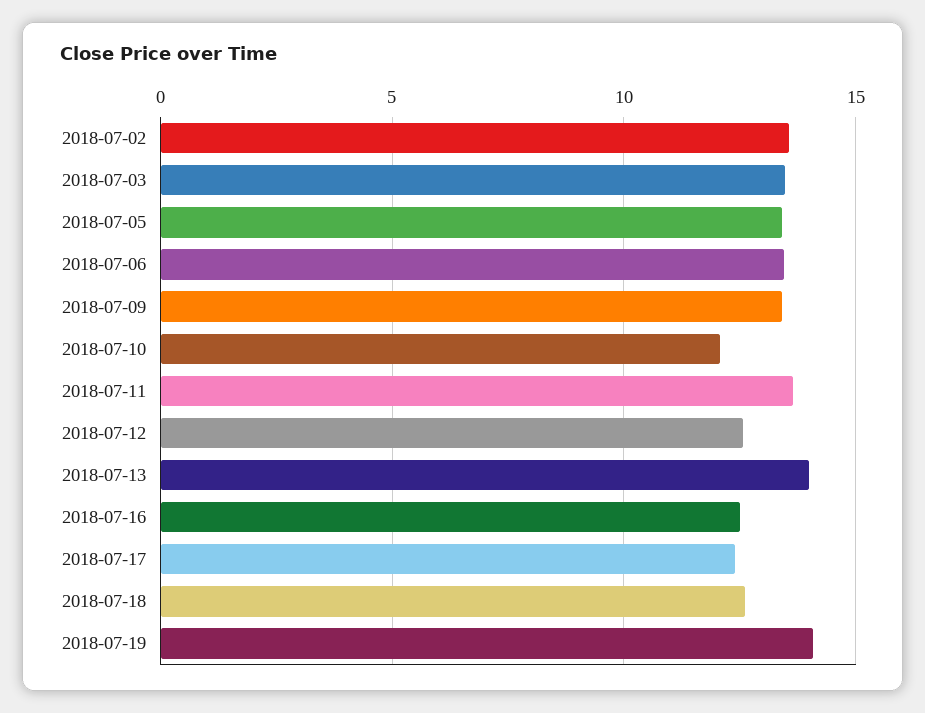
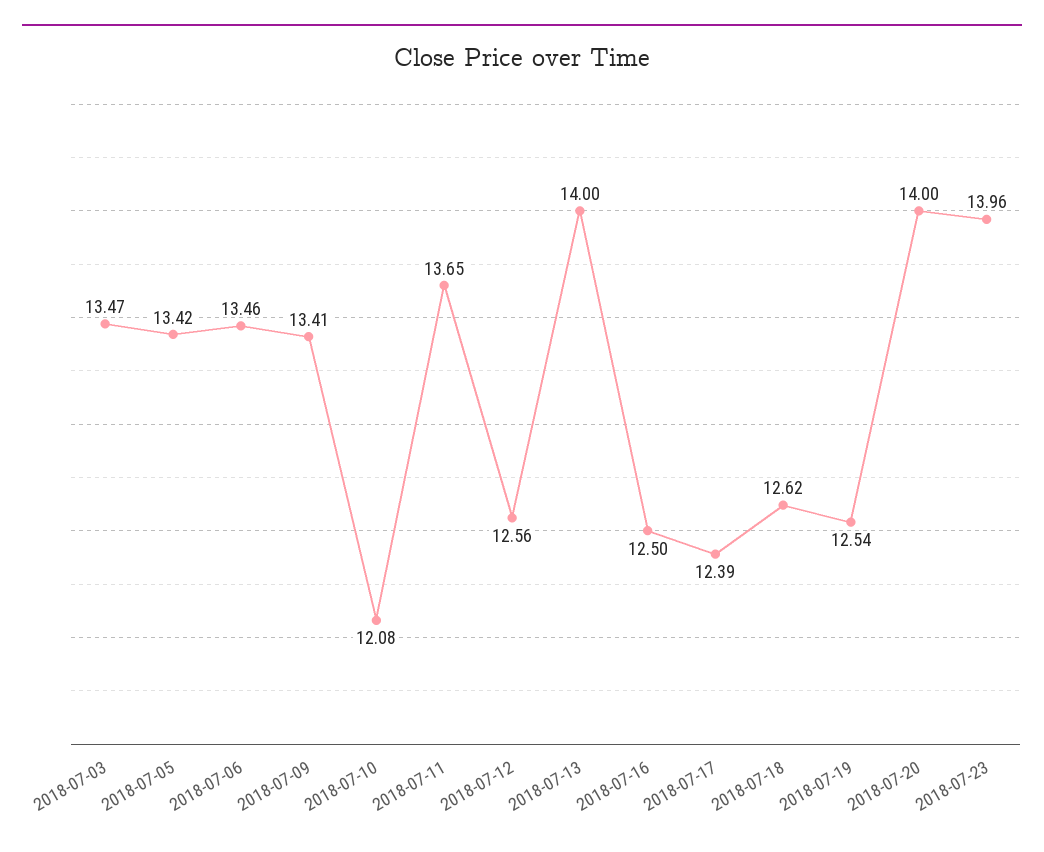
2018-07-02: 13.5 -> none
2018-07-19: 14 -> 12.54
2018-07-20: none -> 14
2018-07-23: none -> 13.96

